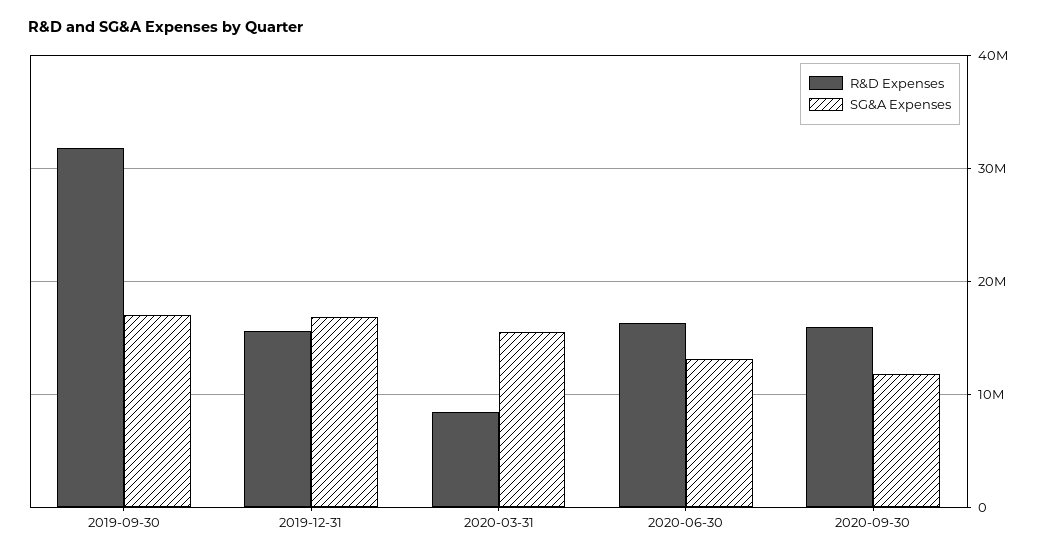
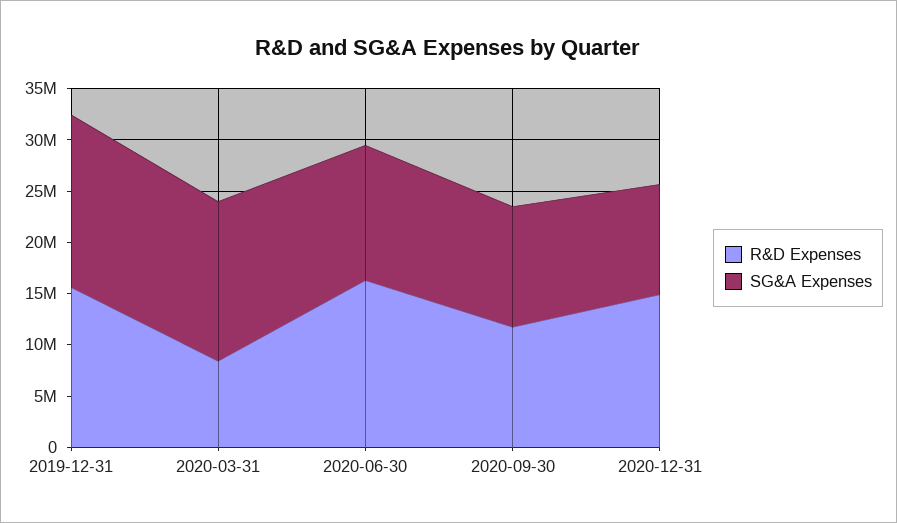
R&D Expenses, 2019-09-30: 32000000 -> none
SG&A Expenses, 2019-09-30: 17000000 -> none
R&D Expenses, 2020-09-30: 16000000 -> 12000000
R&D Expenses, 2020-12-31: none -> 15000000
SG&A Expenses, 2020-12-31: none -> 11000000

